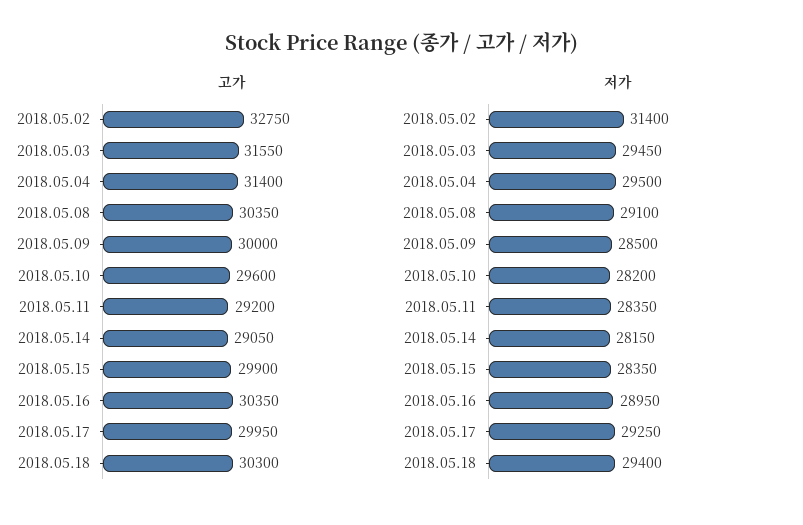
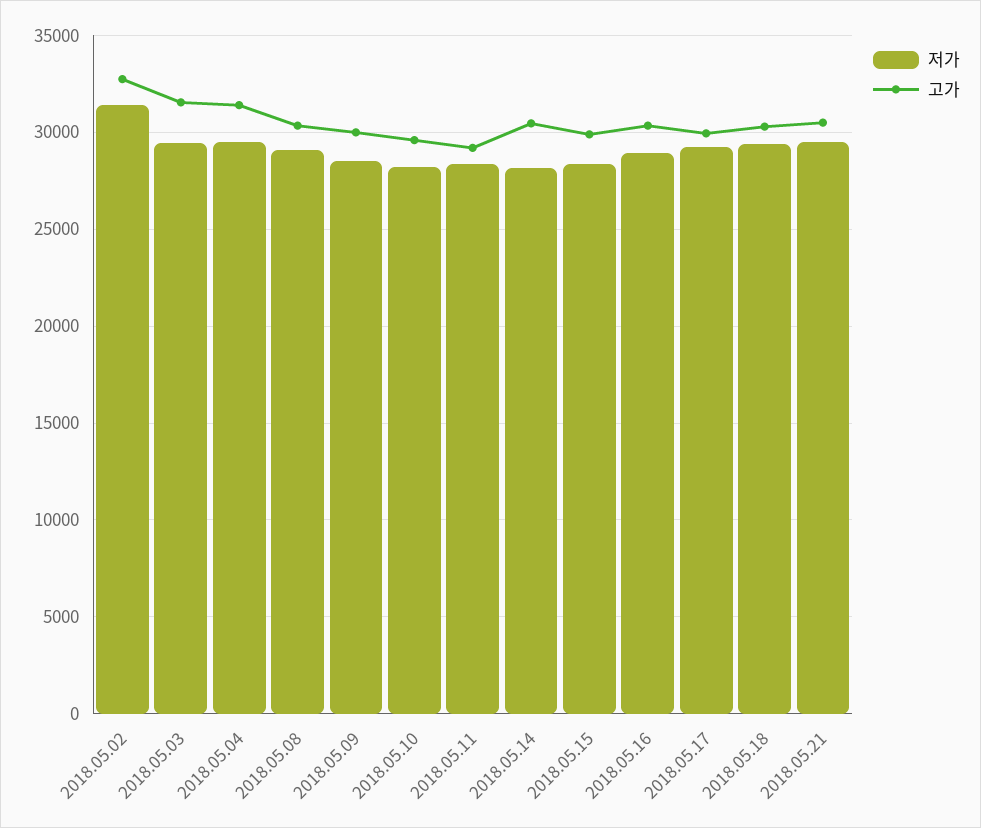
고가, 2018.05.14: 29050 -> 30500
저가, 2018.05.21: none -> 29500
고가, 2018.05.21: none -> 30500

